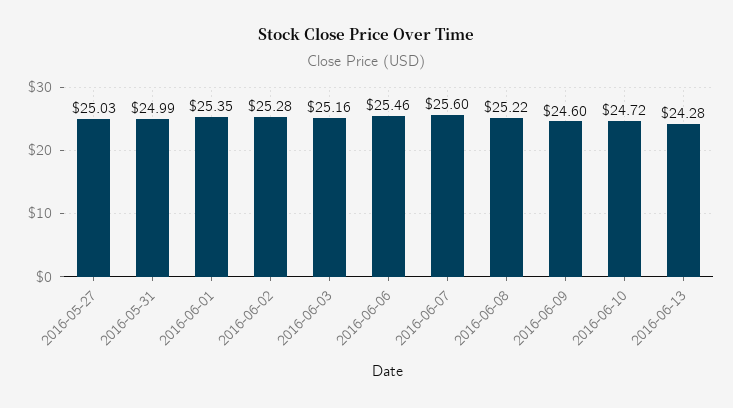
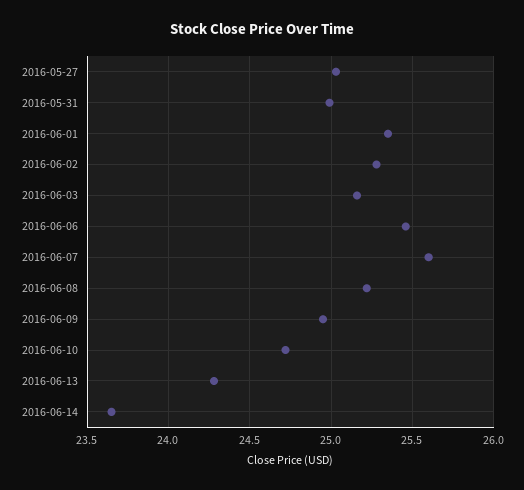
2016-06-09: 24.6 -> 24.95
2016-06-14: none -> 23.65

